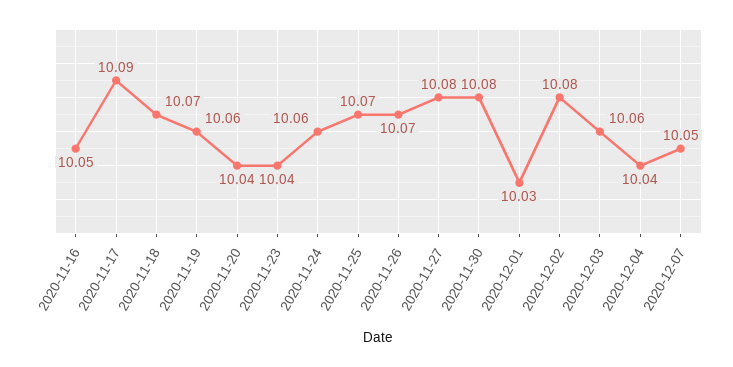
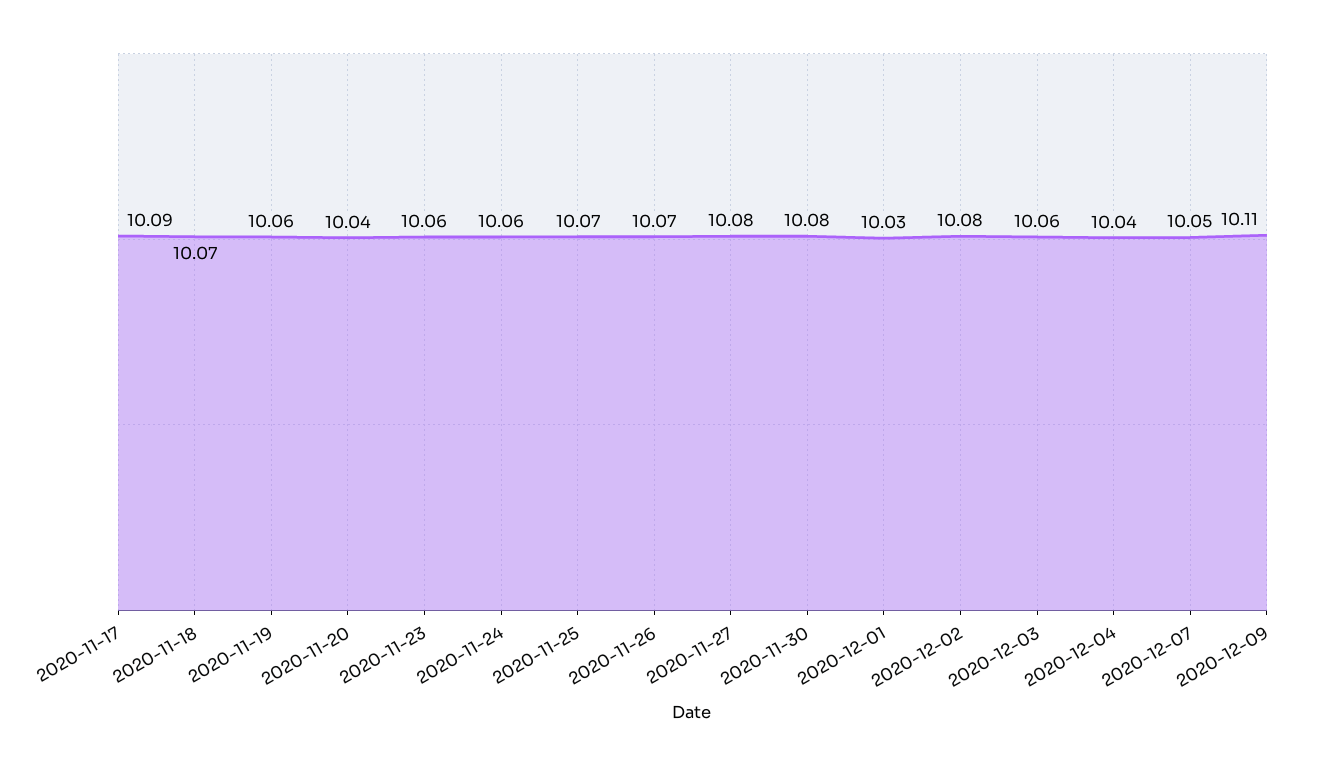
2020-11-16: 10.05 -> none
2020-11-23: 10.04 -> 10.06
2020-12-09: none -> 10.11

